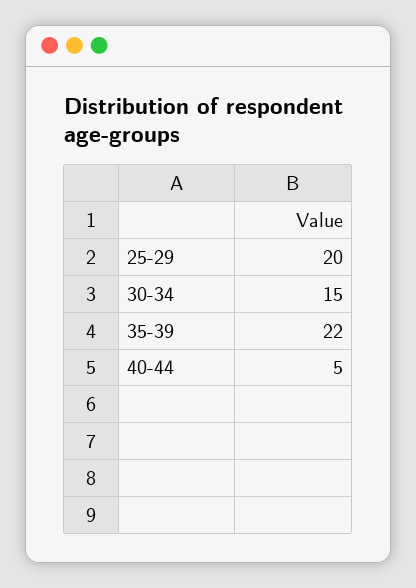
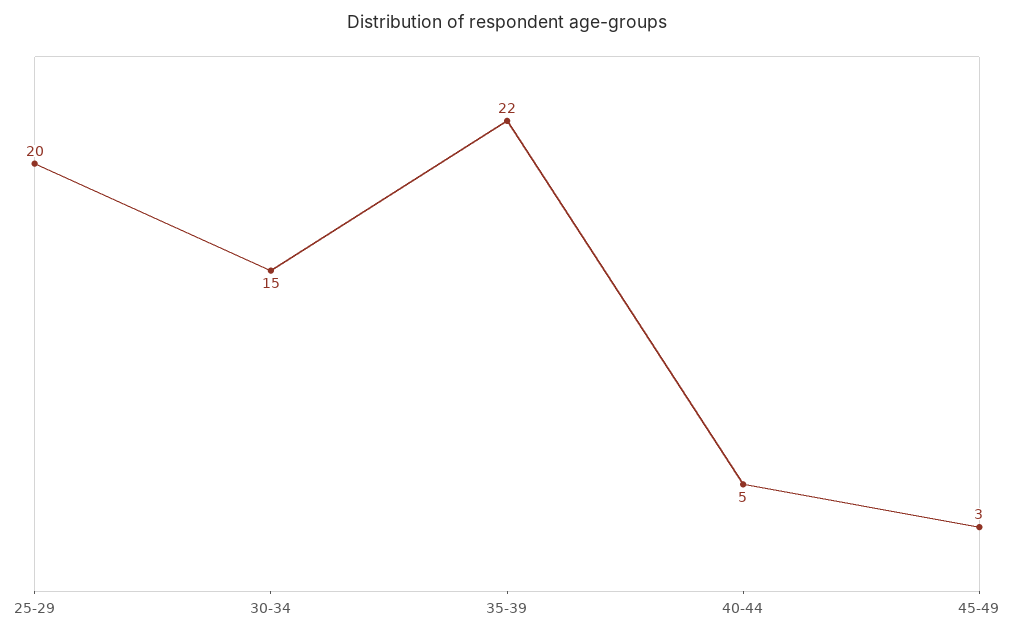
45-49: none -> 3

